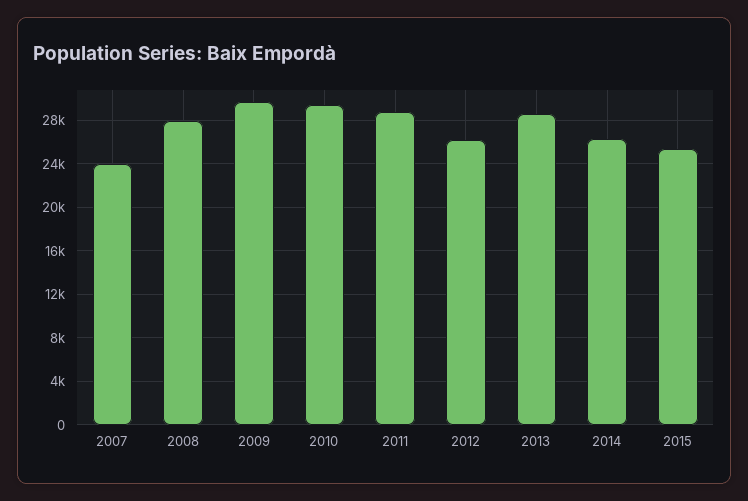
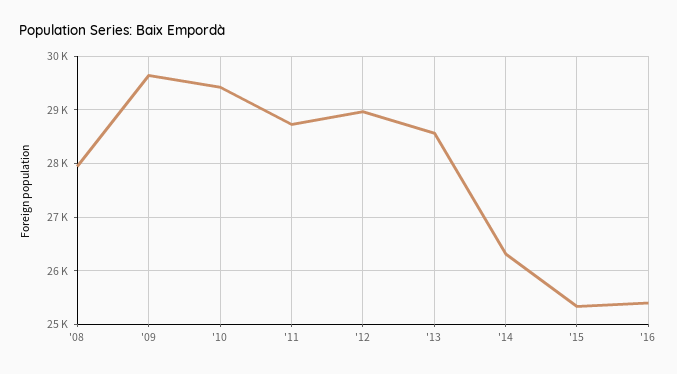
2007: 24000 -> none
2012: 26000 -> 29000
'16: none -> 25400

